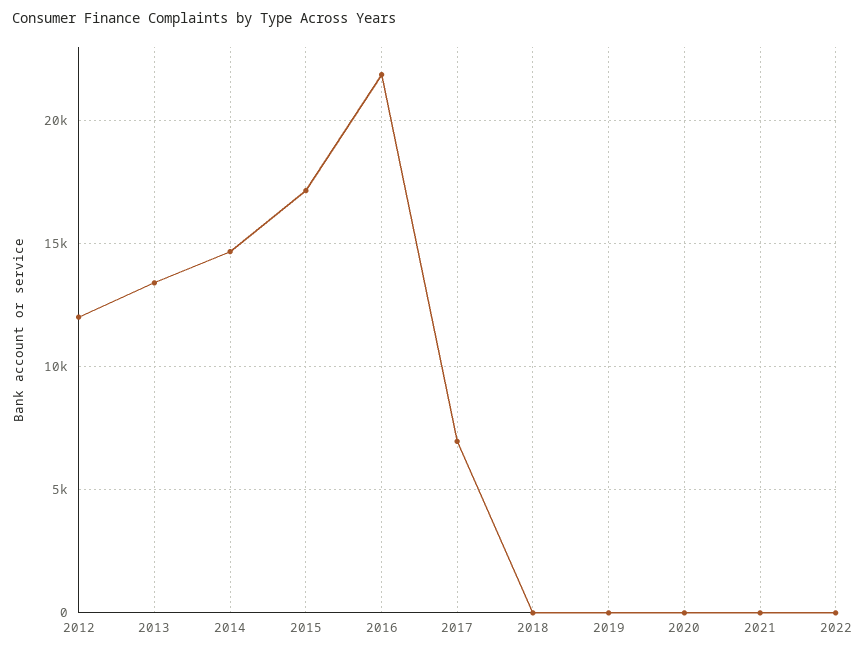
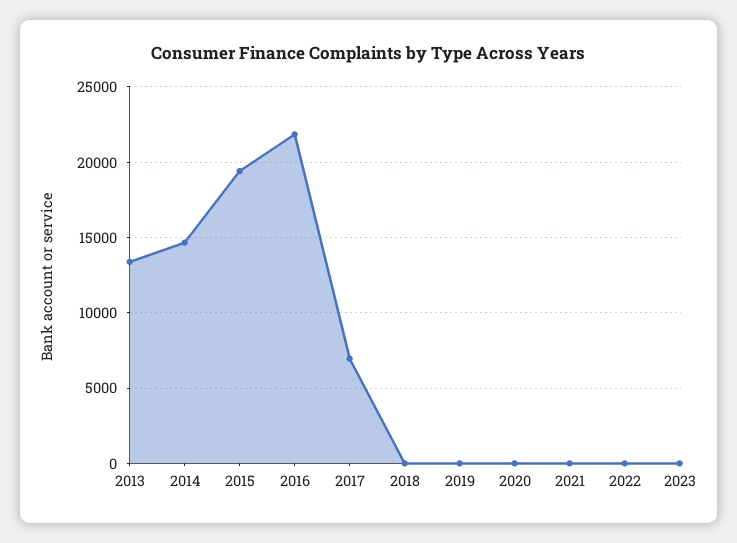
2012: 12000 -> none
2015: 17000 -> 19500
2023: none -> 0

